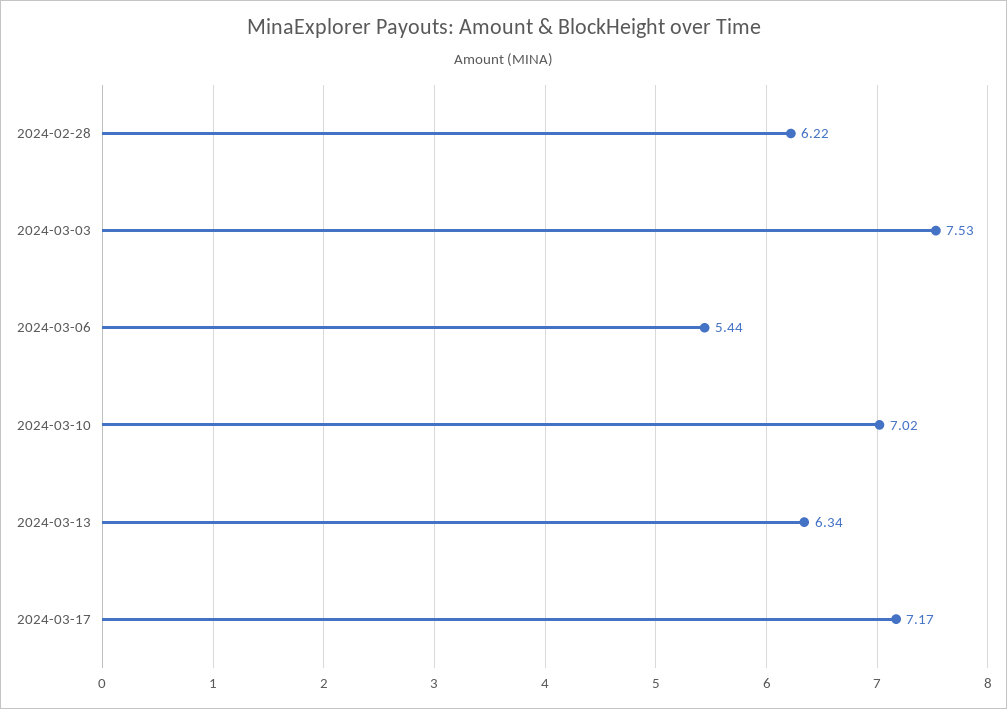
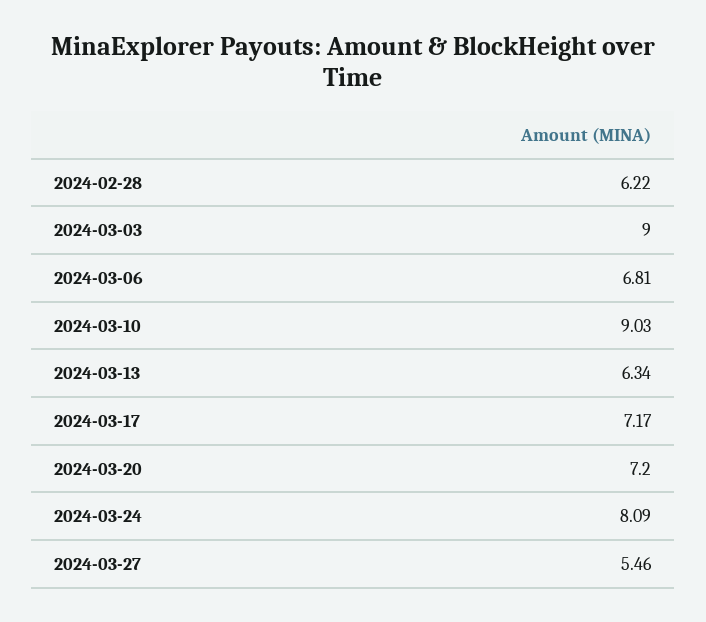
2024-03-03: 7.53 -> 9
2024-03-06: 5.44 -> 6.81
2024-03-10: 7.02 -> 9.03
2024-03-20: none -> 7.2
2024-03-24: none -> 8.09
2024-03-27: none -> 5.46

